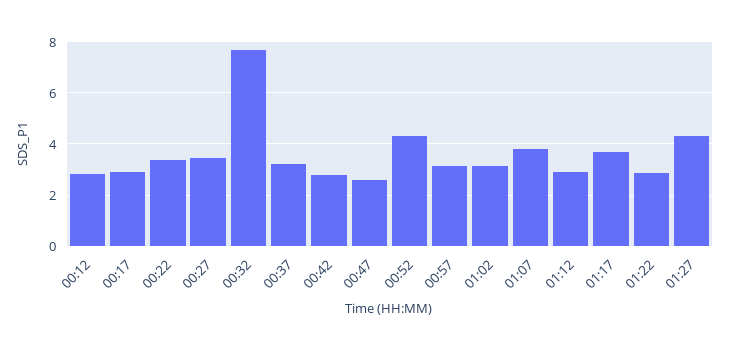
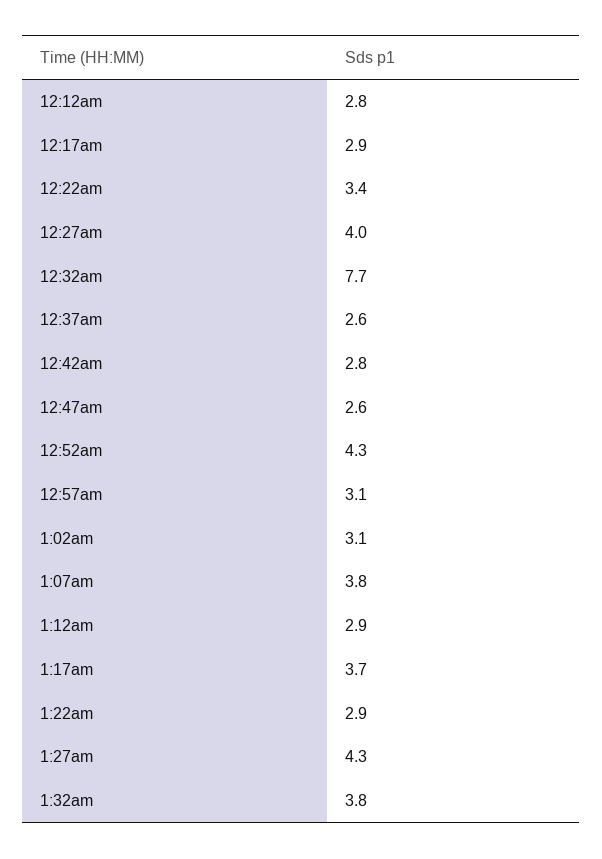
00:27: 3.5 -> 4
00:37: 3.25 -> 2.6
1:32am: none -> 3.8

